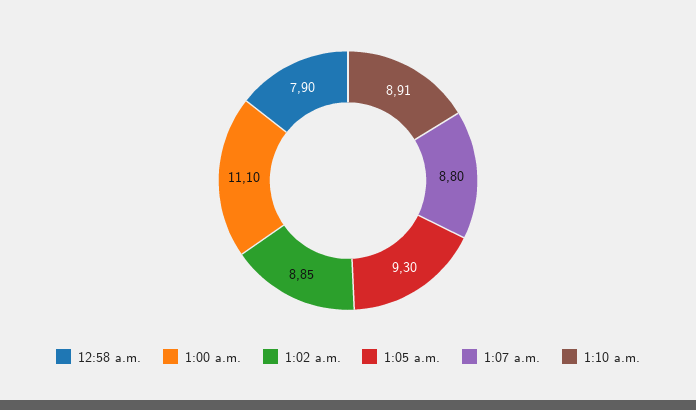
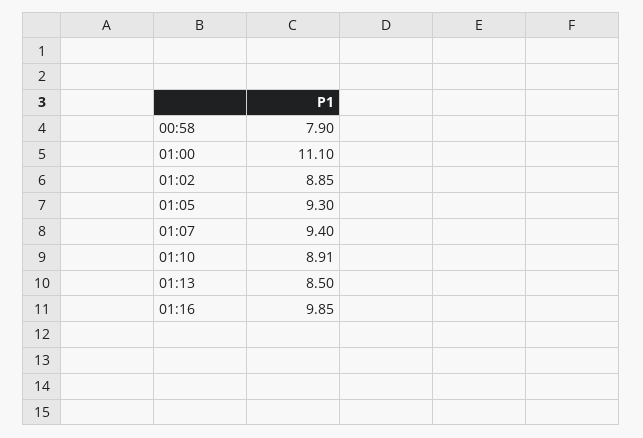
1:07 a.m.: 8.8 -> 9.4
01:13: none -> 8.5
01:16: none -> 9.85

